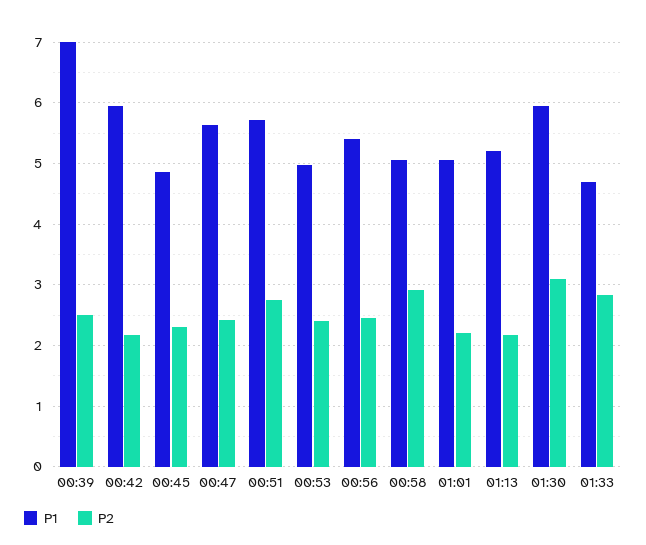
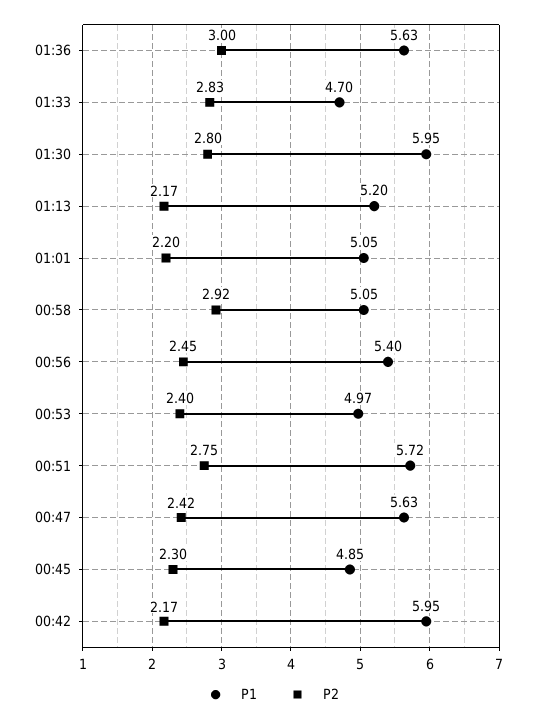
P1, 00:39: 7 -> none
P2, 00:39: 2.5 -> none
P2, 01:30: 3.1 -> 2.8
P1, 01:36: none -> 5.63
P2, 01:36: none -> 3

